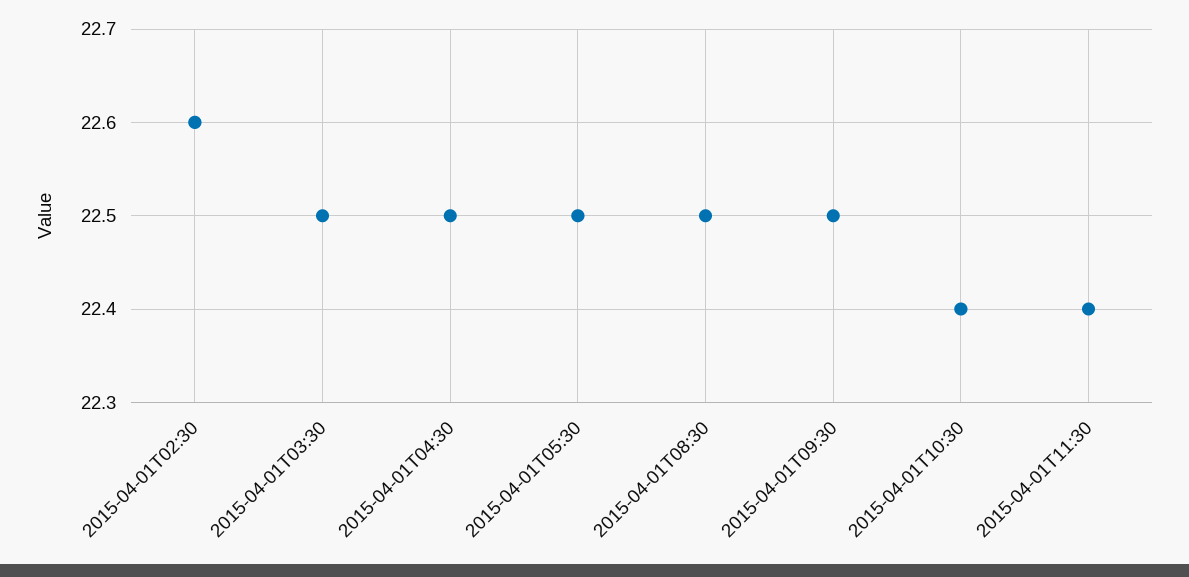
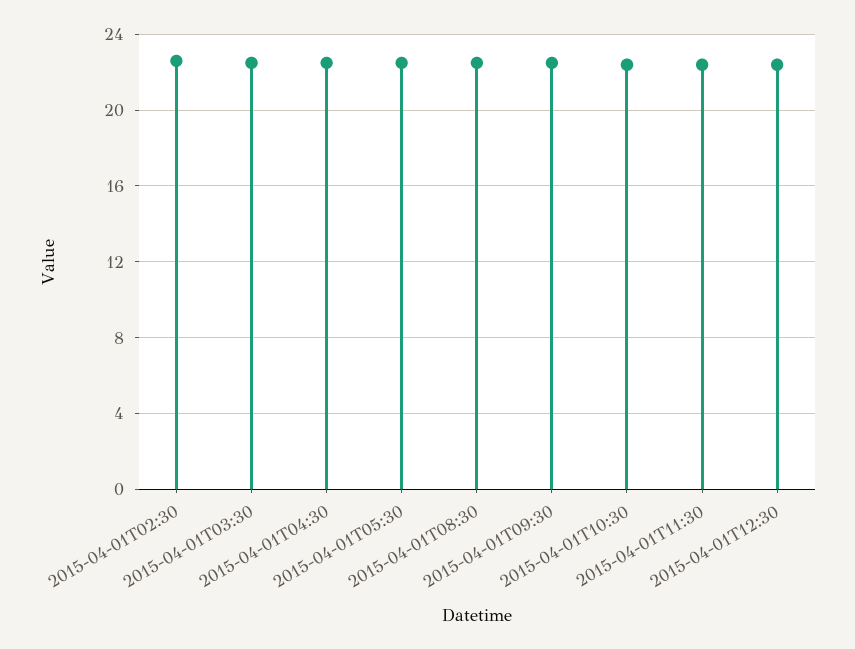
2015-04-01T12:30: none -> 22.5

